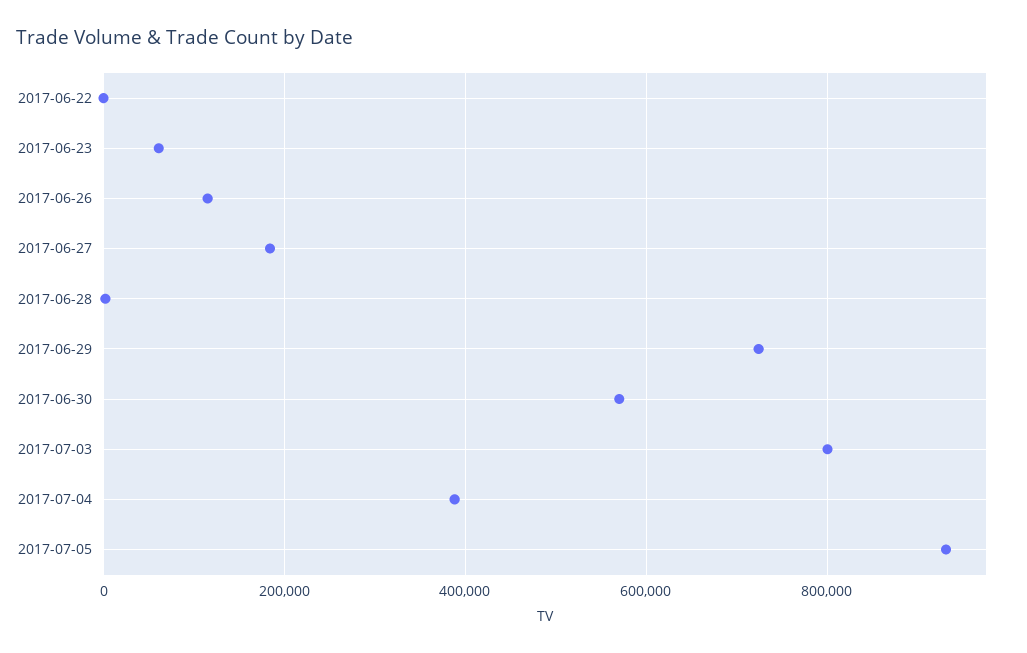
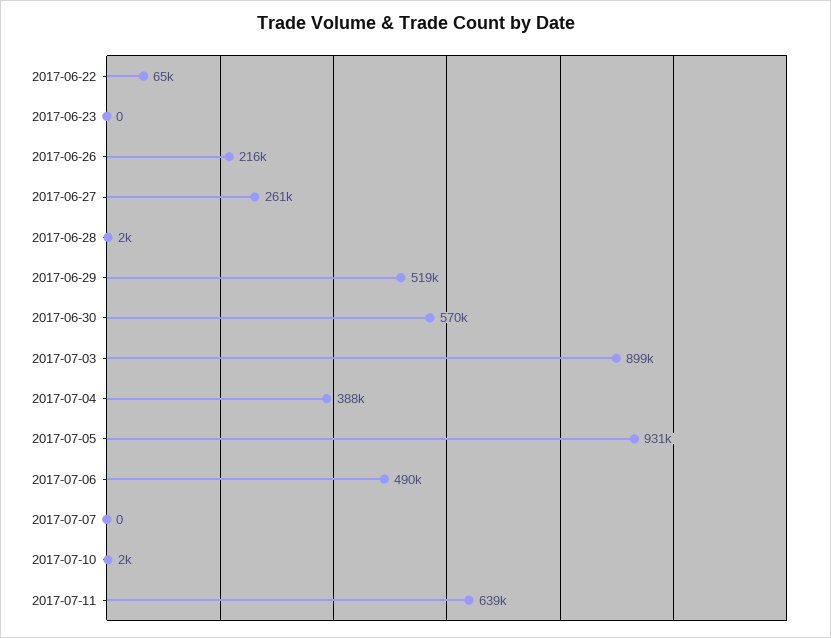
2017-06-22: 0 -> 65000
2017-06-23: 60000 -> 0
2017-06-26: 120000 -> 216000
2017-06-27: 180000 -> 261000
2017-06-29: 720000 -> 519000
2017-07-03: 800000 -> 899000
2017-07-06: none -> 490000
2017-07-07: none -> 0
2017-07-10: none -> 2000
2017-07-11: none -> 639000

